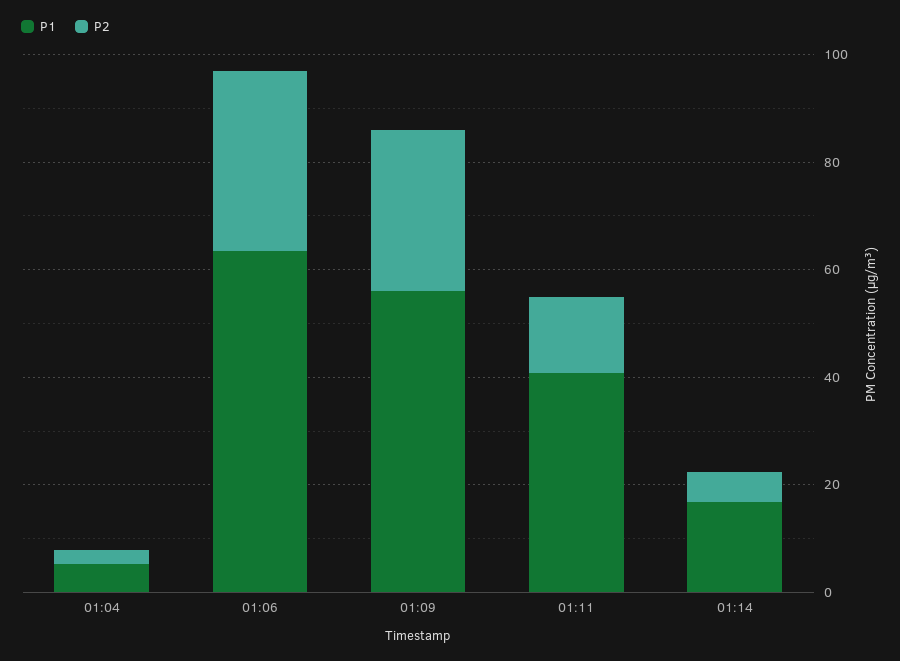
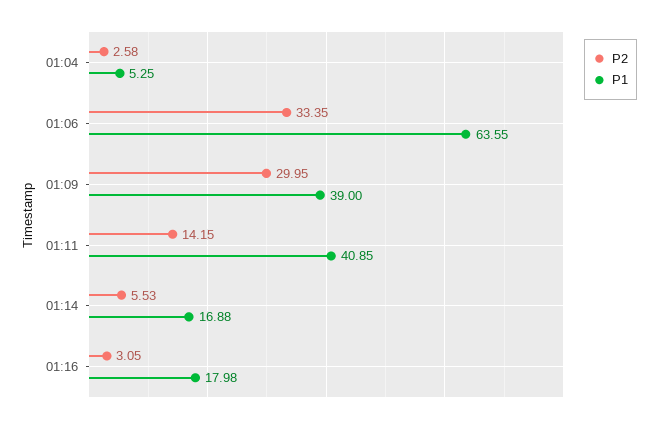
P1, 01:09: 55 -> 39
P2, 01:16: none -> 3.05
P1, 01:16: none -> 17.98

